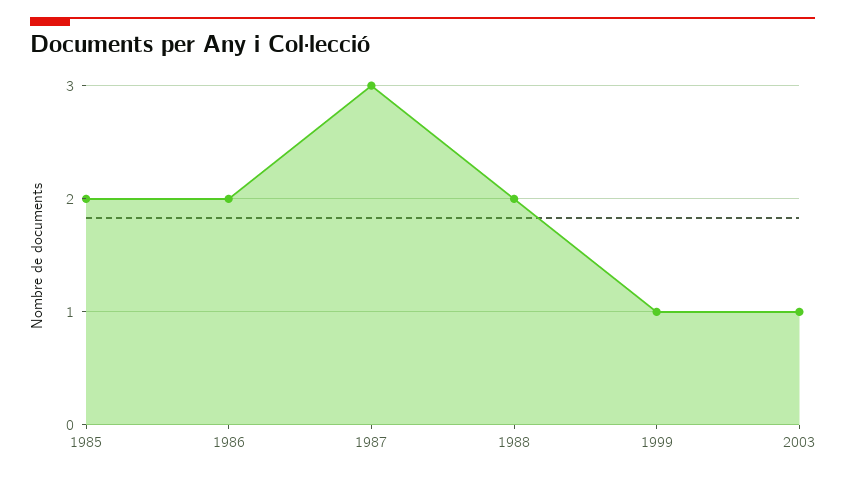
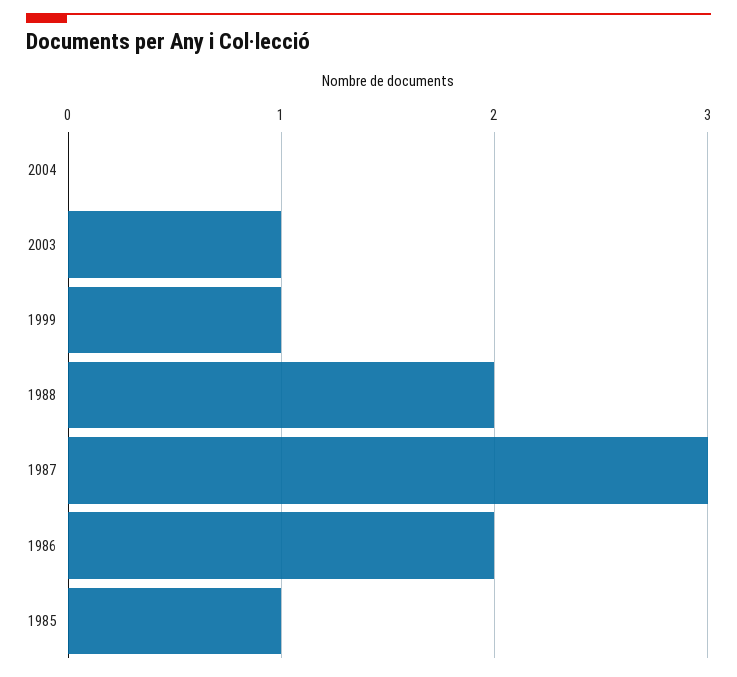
1985: 2 -> 1
2004: none -> 0

